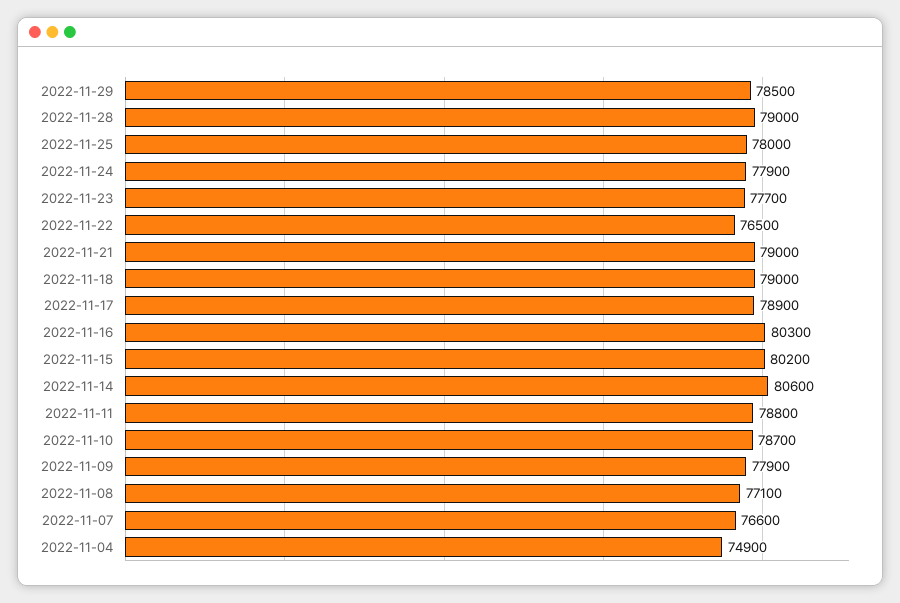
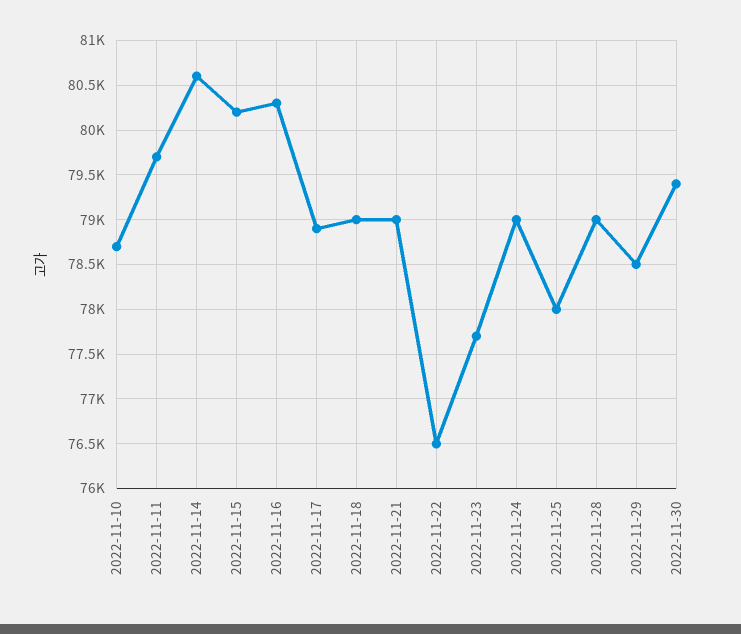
2022-11-24: 77900 -> 79000
2022-11-11: 78800 -> 79700
2022-11-09: 77900 -> none
2022-11-08: 77100 -> none
2022-11-07: 76600 -> none
2022-11-04: 74900 -> none
2022-11-30: none -> 79400

